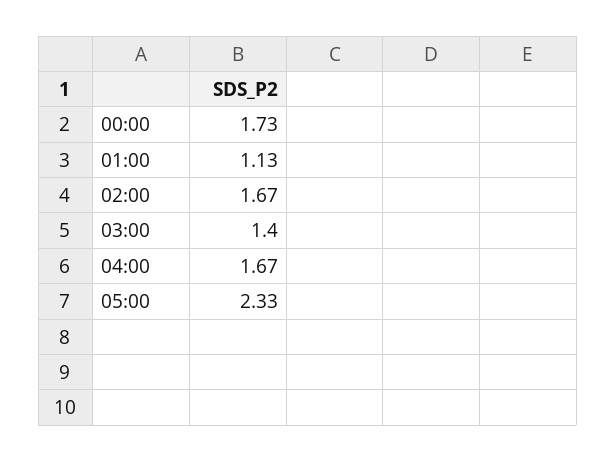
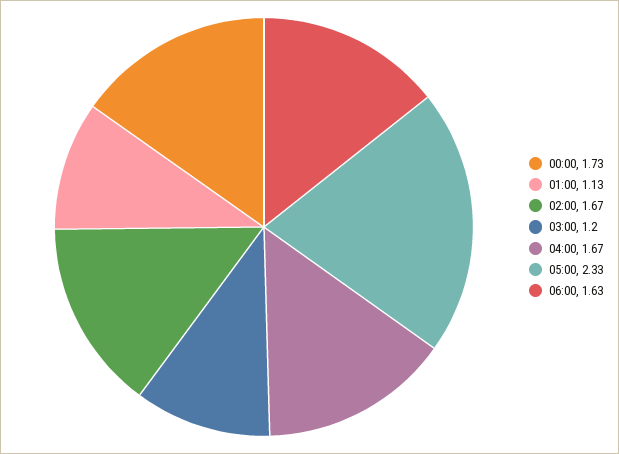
03:00: 1.4 -> 1.2
06:00: none -> 1.63

